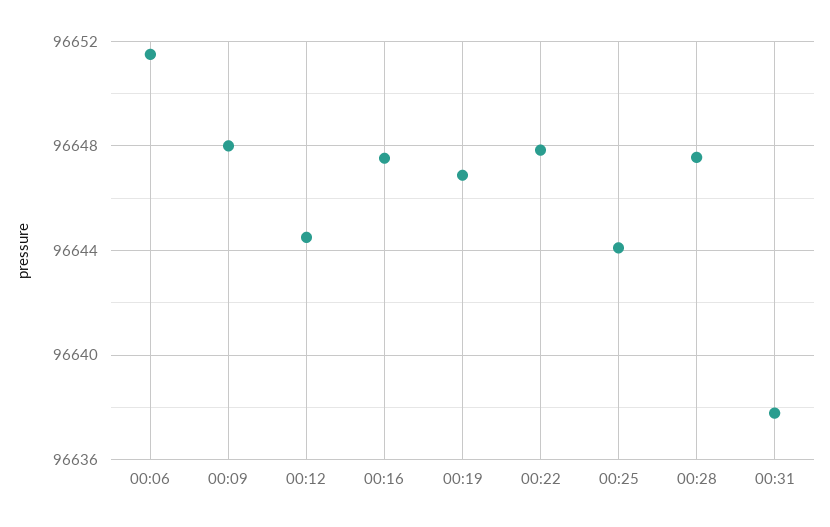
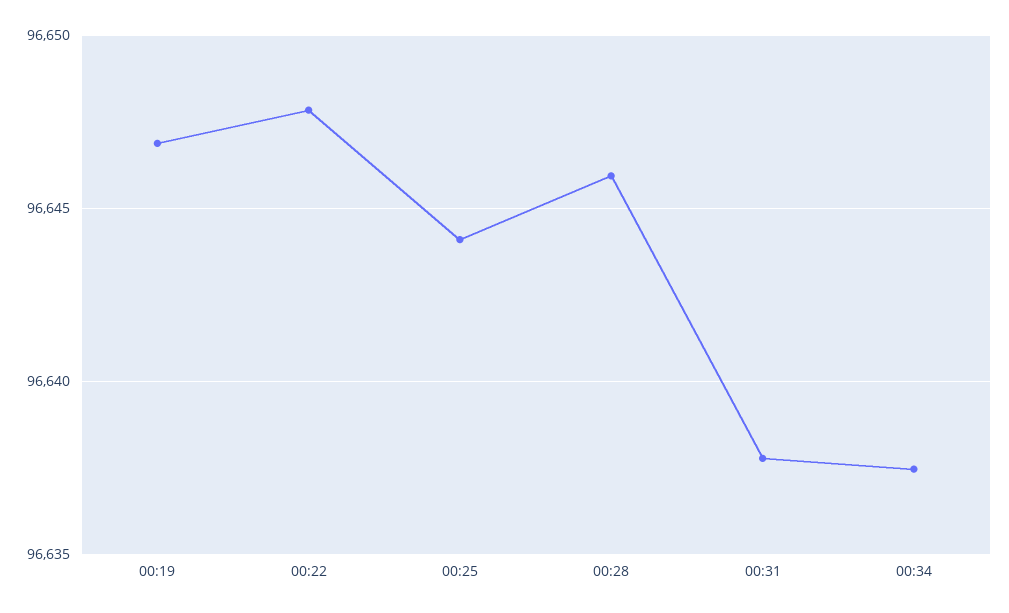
00:06: 96651.5 -> none
00:09: 96648 -> none
00:12: 96644.5 -> none
00:16: 96647.5 -> none
00:28: 96647.5 -> 96646
00:34: none -> 96637.5

